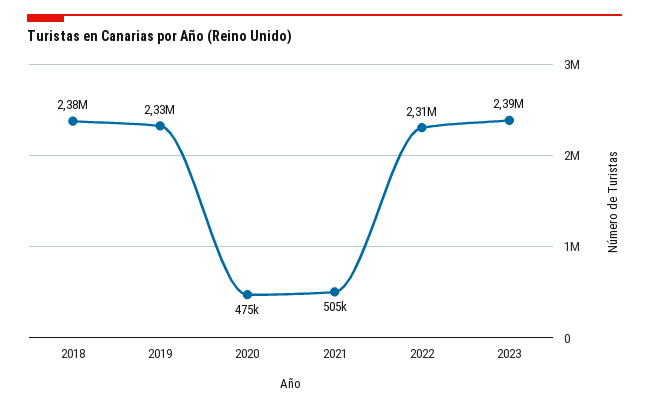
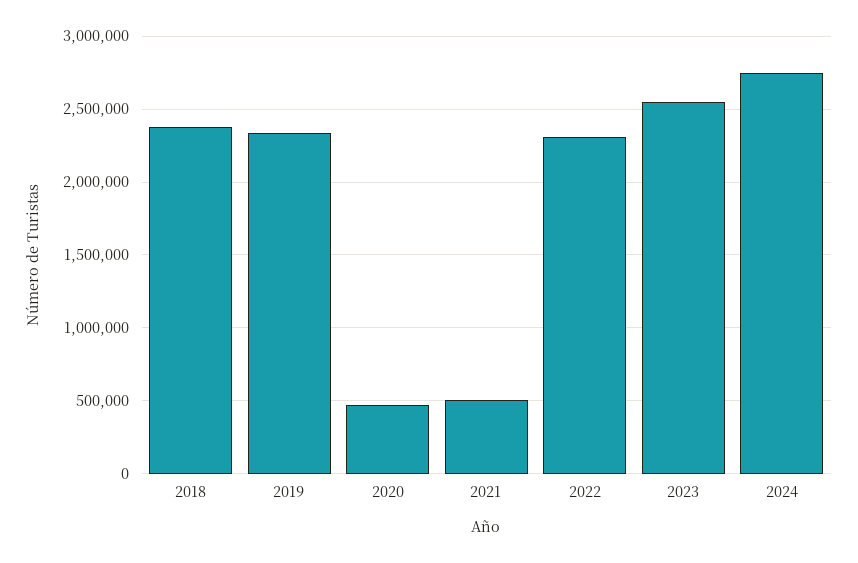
2023: 2390000 -> 2550000
2024: none -> 2750000

